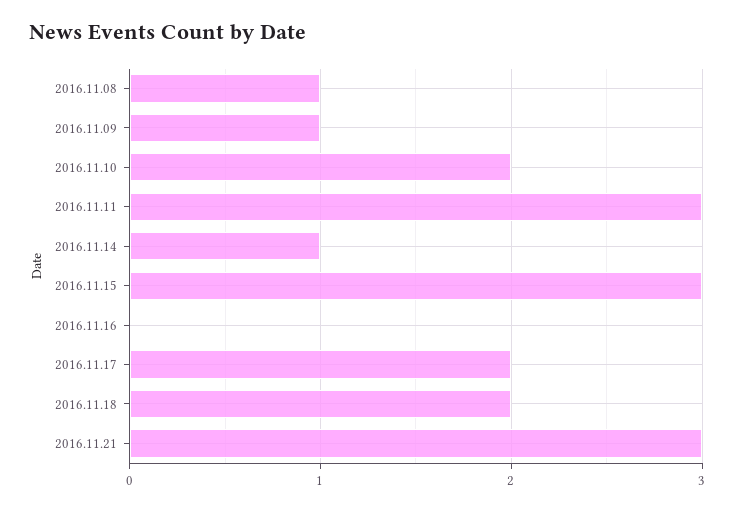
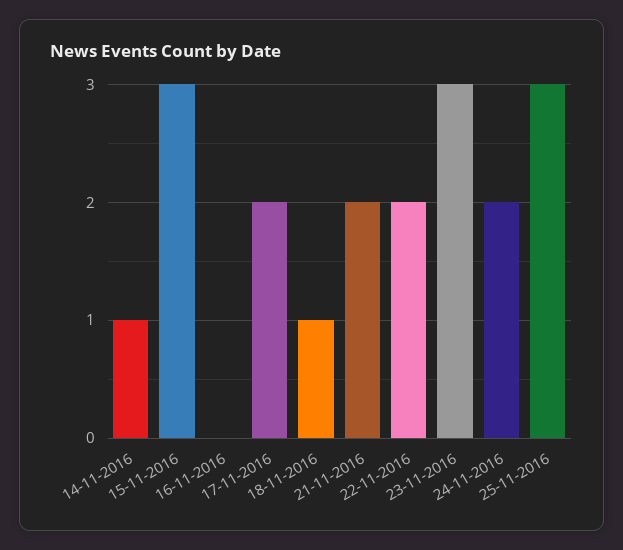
2016.11.08: 1 -> none
2016.11.09: 1 -> none
2016.11.10: 2 -> none
2016.11.11: 3 -> none
2016.11.18: 2 -> 1
2016.11.21: 3 -> 2
22-11-2016: none -> 2
23-11-2016: none -> 3
24-11-2016: none -> 2
25-11-2016: none -> 3

